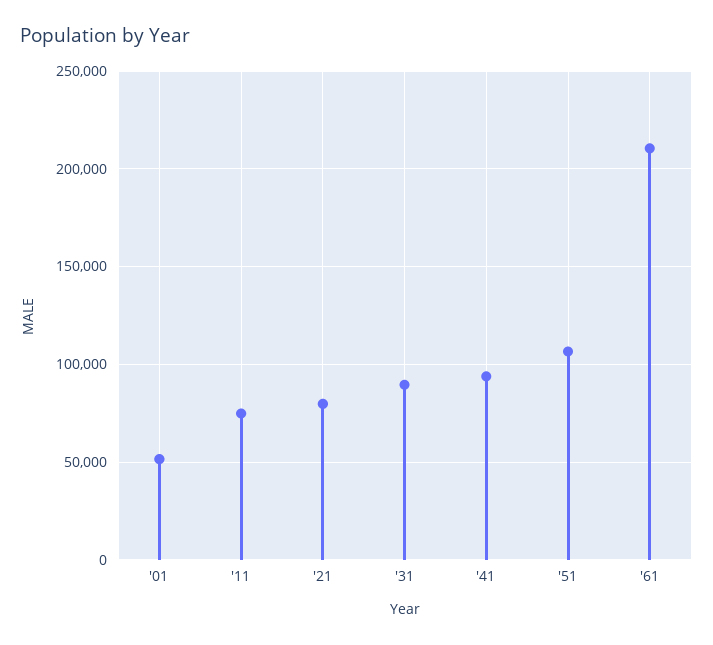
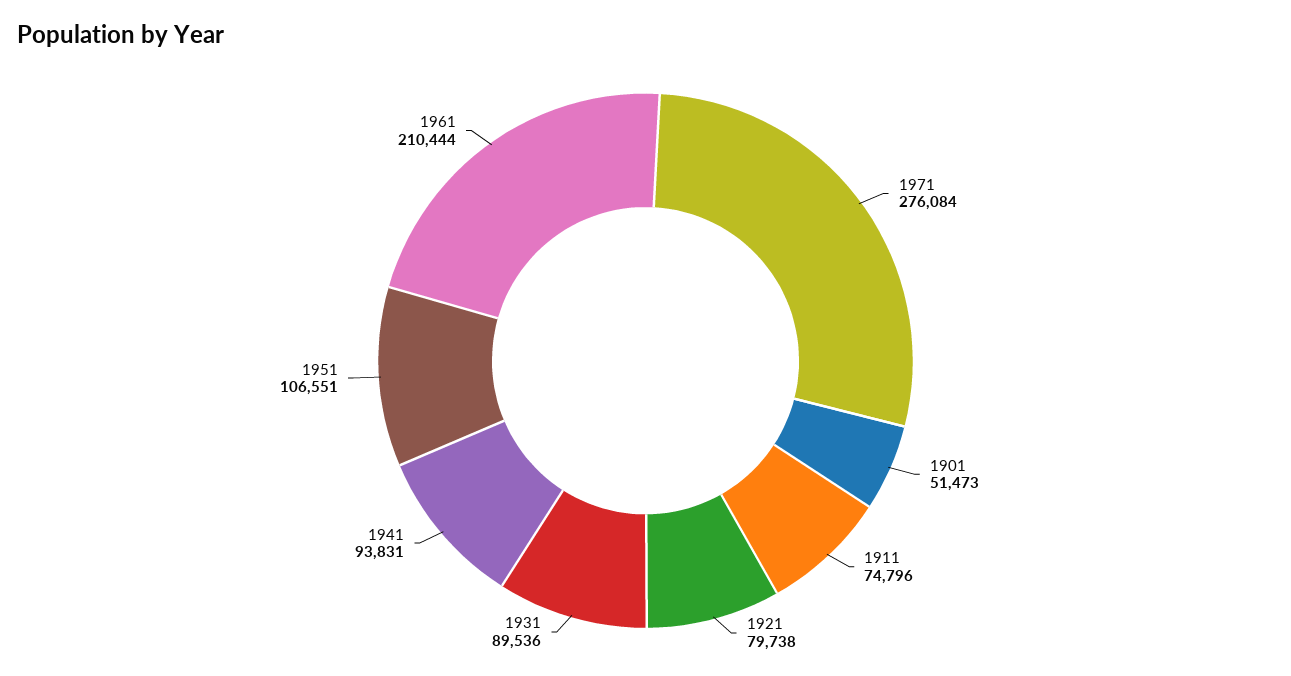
1971: none -> 276084

